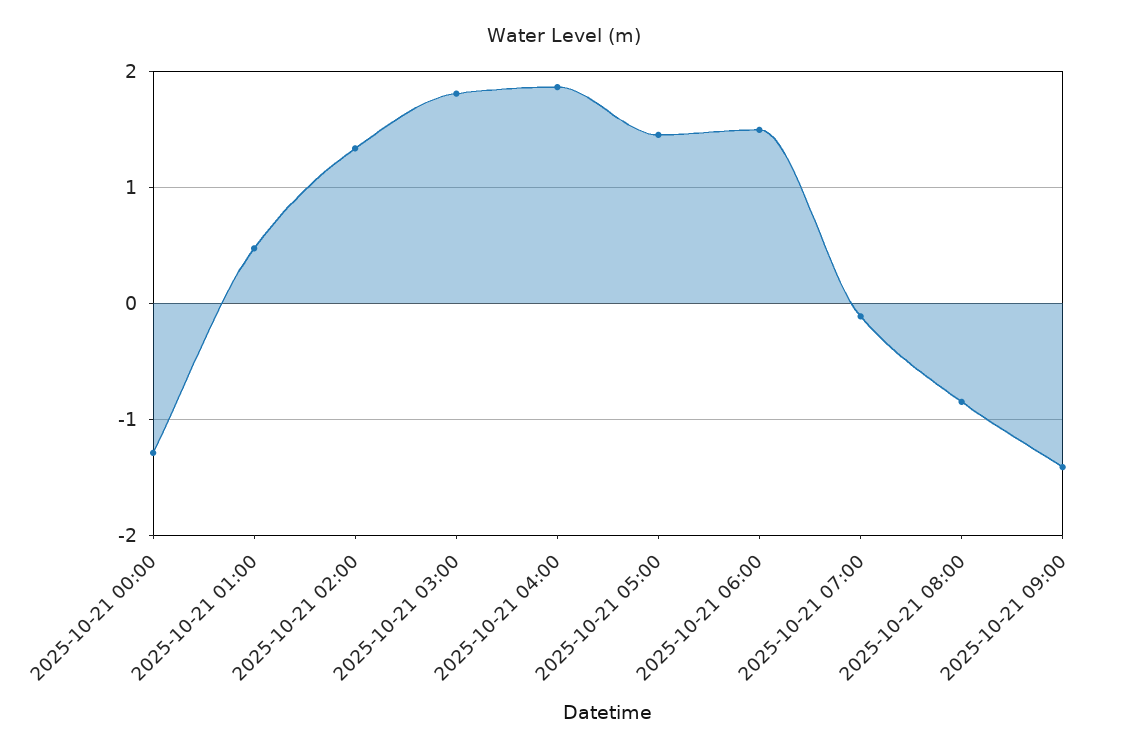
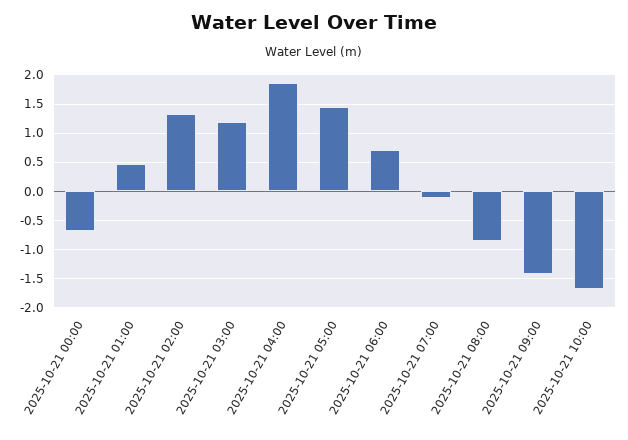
2025-10-21 00:00: -1.3 -> -0.75
2025-10-21 03:00: 1.8 -> 1.25
2025-10-21 06:00: 1.5 -> 0.75
2025-10-21 10:00: none -> -1.75

